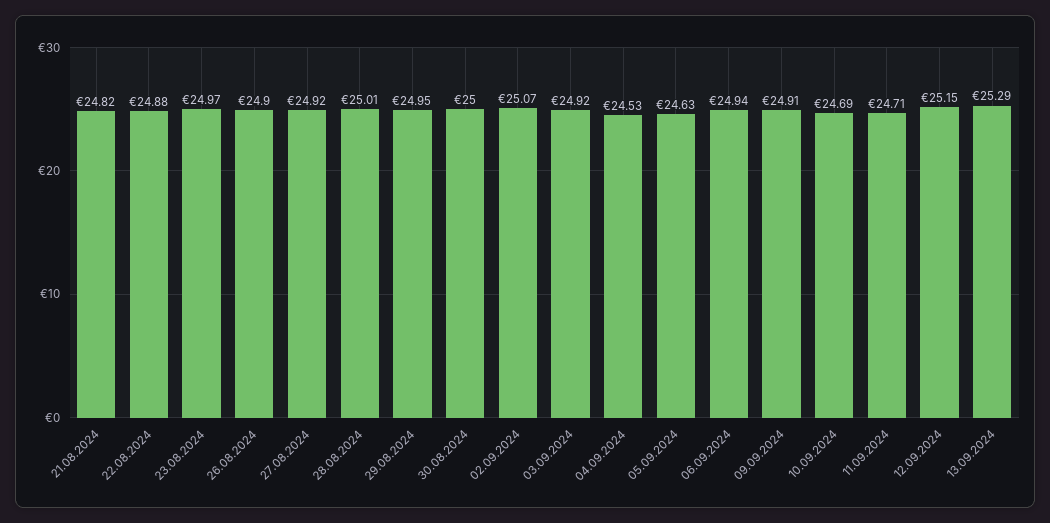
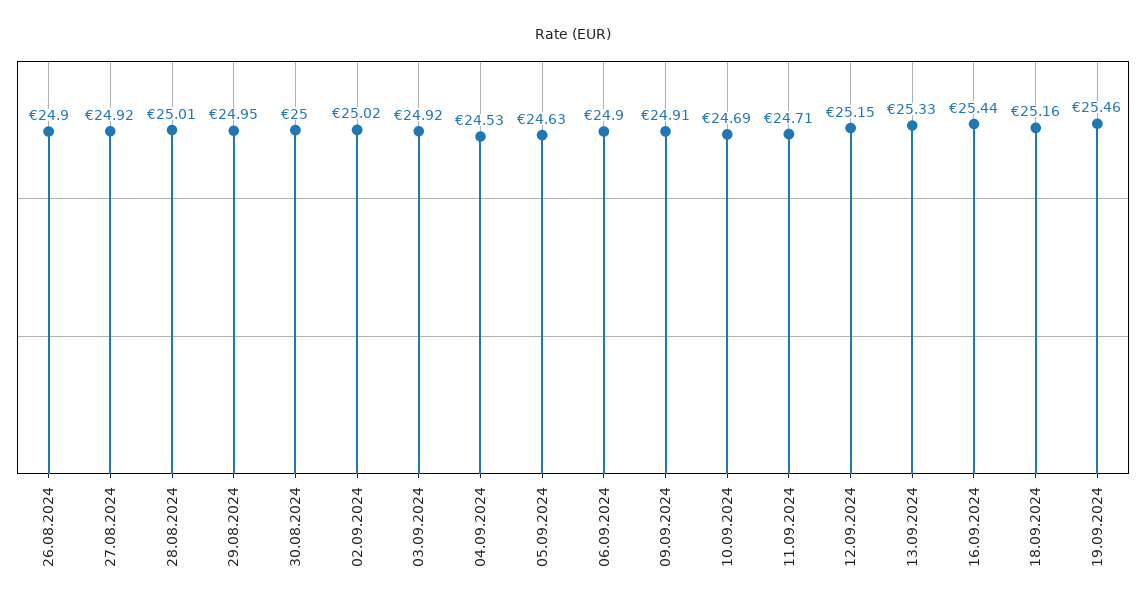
21.08.2024: 24.82 -> none
22.08.2024: 24.88 -> none
23.08.2024: 24.97 -> none
02.09.2024: 25.07 -> 25.02
06.09.2024: 24.94 -> 24.9
13.09.2024: 25.29 -> 25.33
16.09.2024: none -> 25.44
18.09.2024: none -> 25.16
19.09.2024: none -> 25.46

